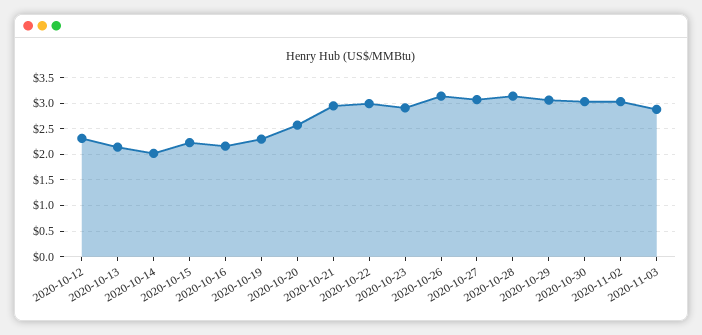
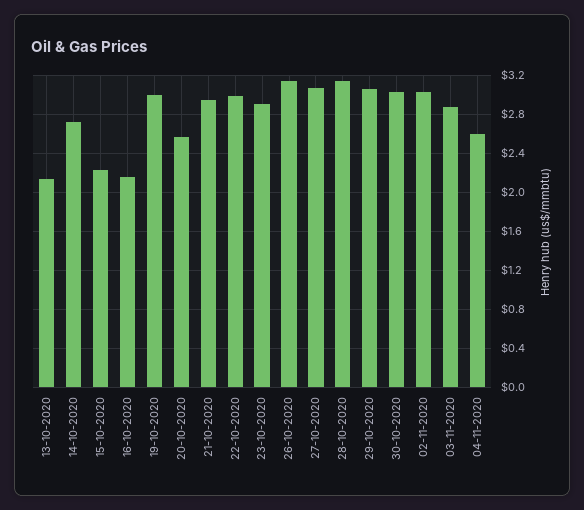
2020-10-12: 2.25 -> none
2020-10-14: 2 -> 2.7
2020-10-19: 2.25 -> 3
04-11-2020: none -> 2.6

